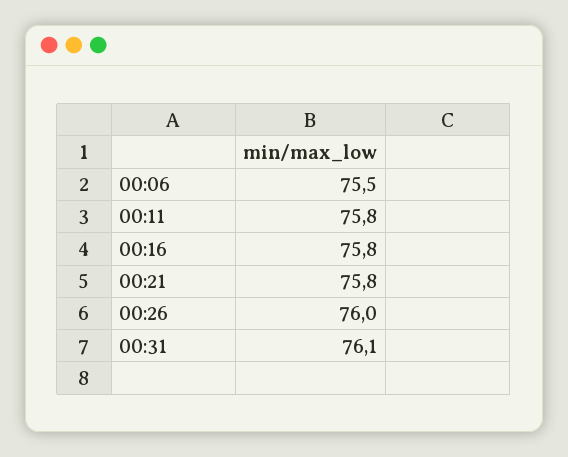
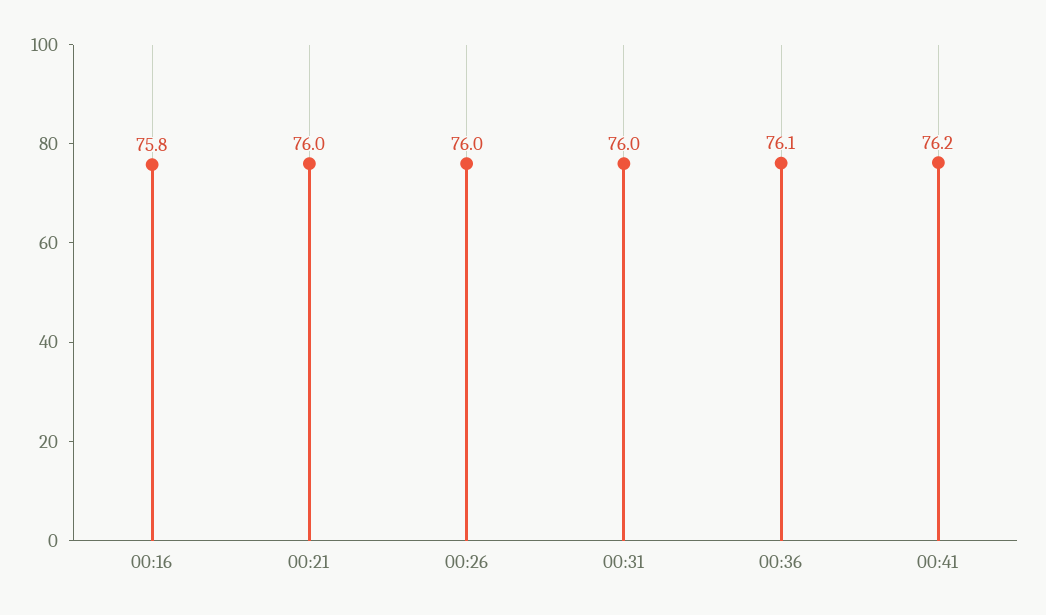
00:06: 75.5 -> none
00:11: 75.8 -> none
00:21: 75.8 -> 76
00:31: 76.1 -> 76
00:36: none -> 76.1
00:41: none -> 76.2

